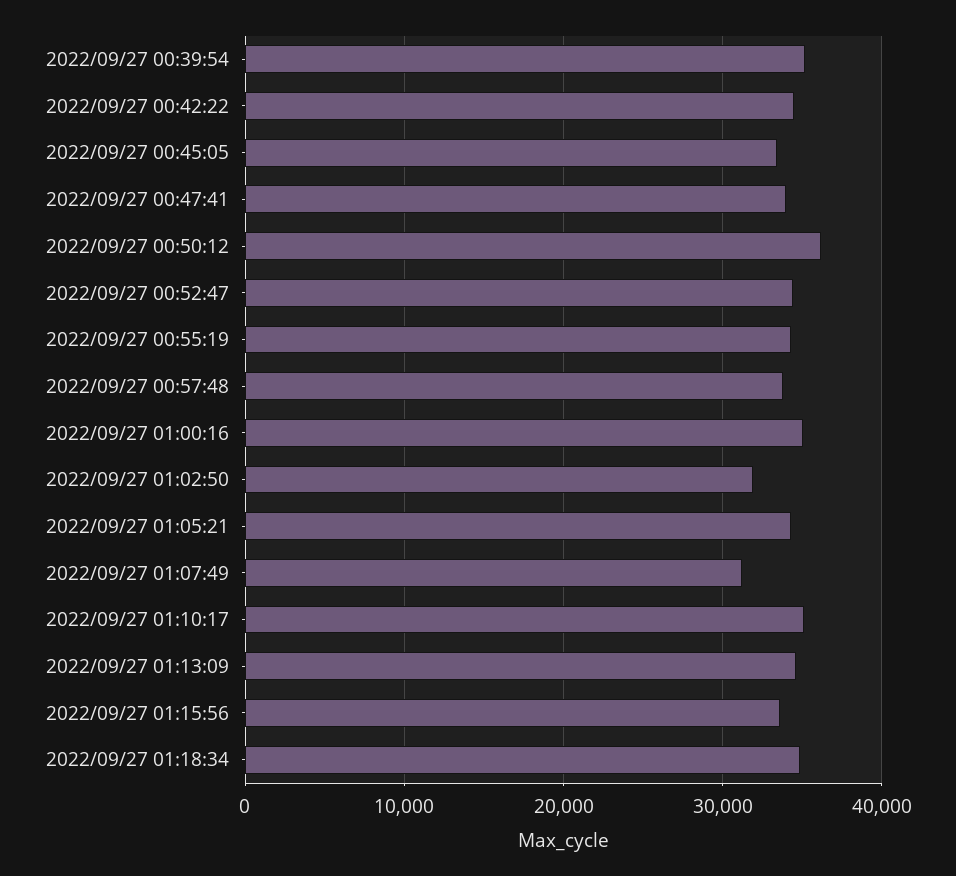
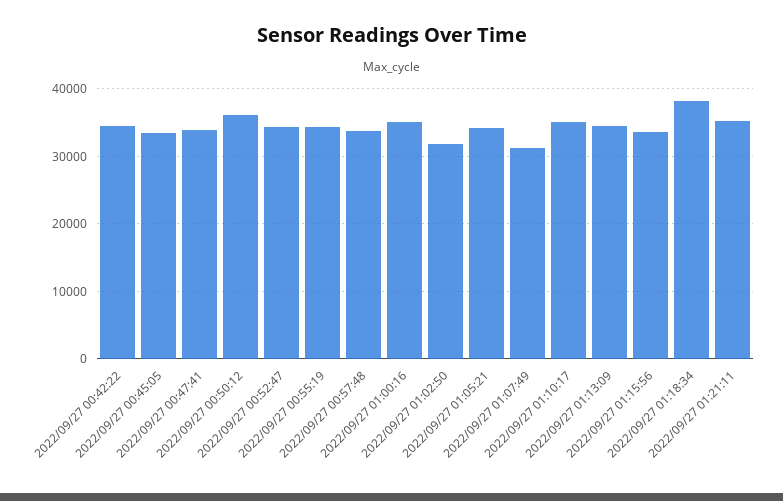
2022/09/27 00:39:54: 35000 -> none
2022/09/27 01:18:34: 35000 -> 38000
2022/09/27 01:21:11: none -> 35000

